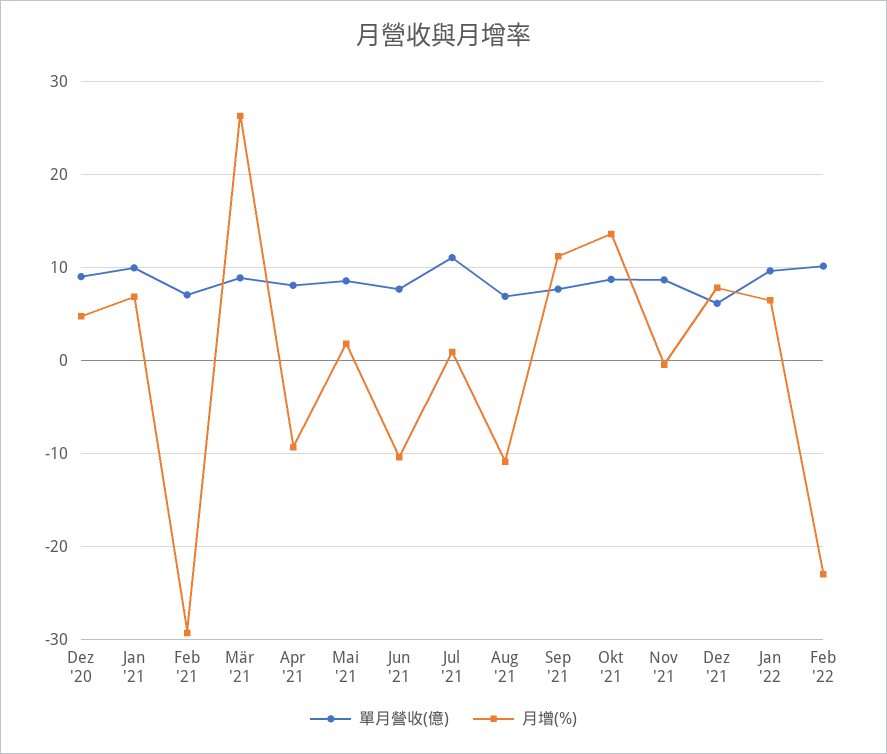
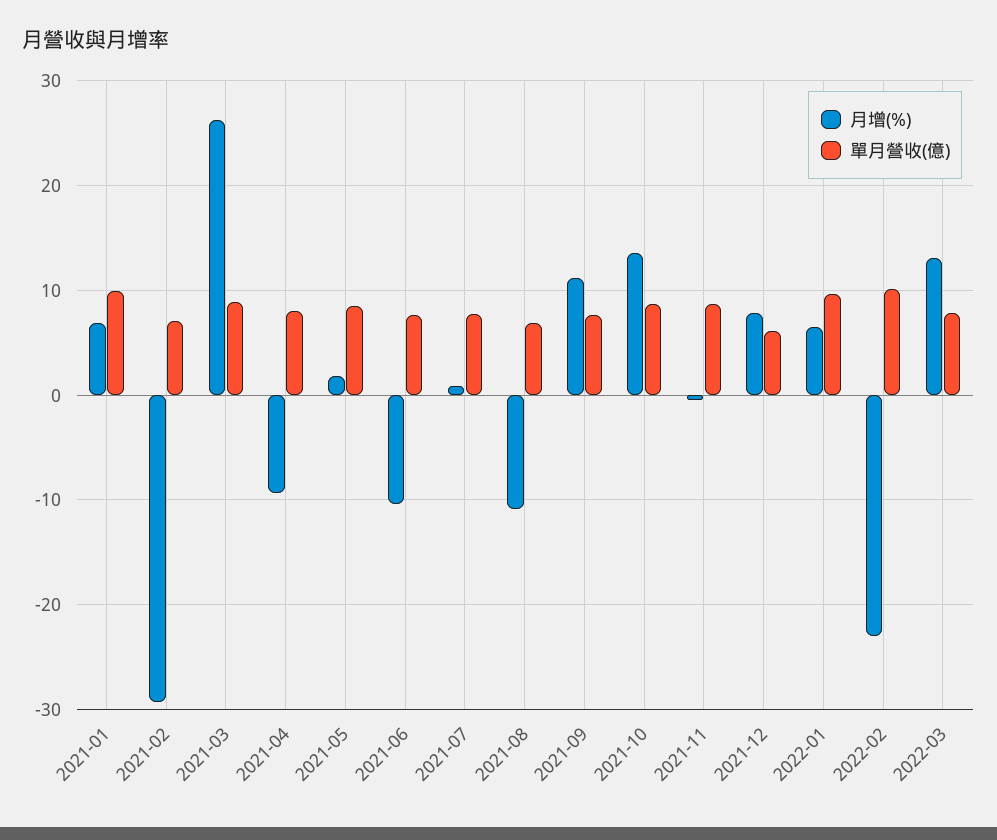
單月營收(億), Dez '20: 9 -> none
月增(%), Dez '20: 5 -> none
單月營收(億), Jul '21: 11 -> 8
月增(%), 2022-03: none -> 13
單月營收(億), 2022-03: none -> 8

